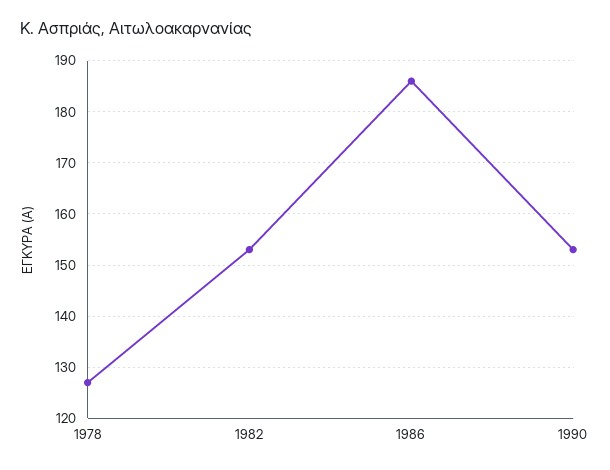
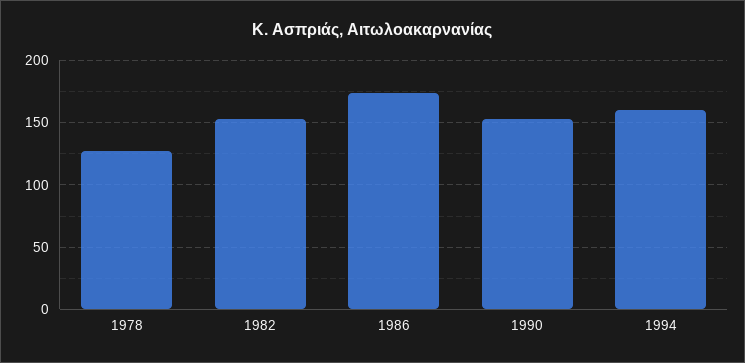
1986: 185 -> 175
1994: none -> 160

